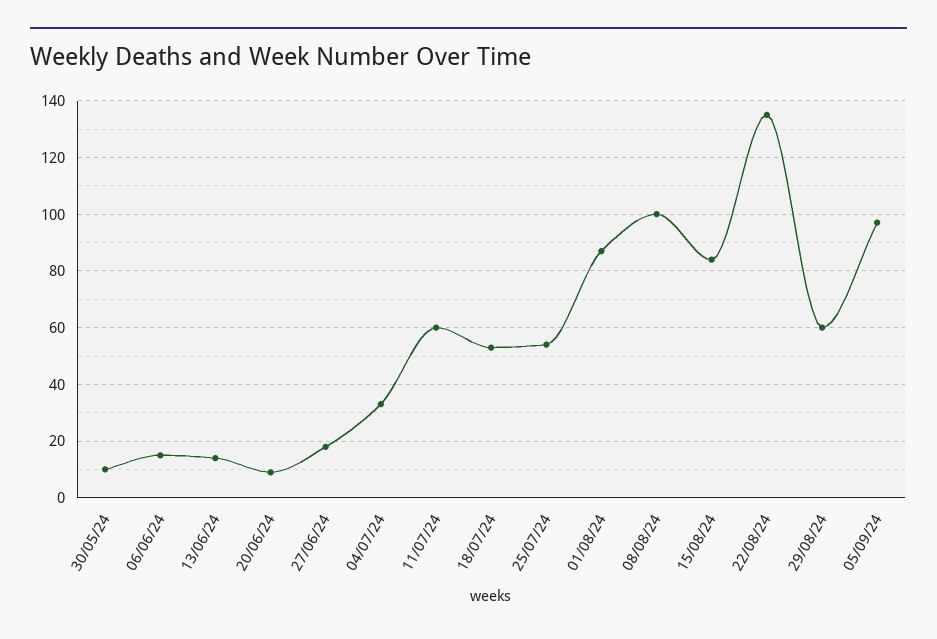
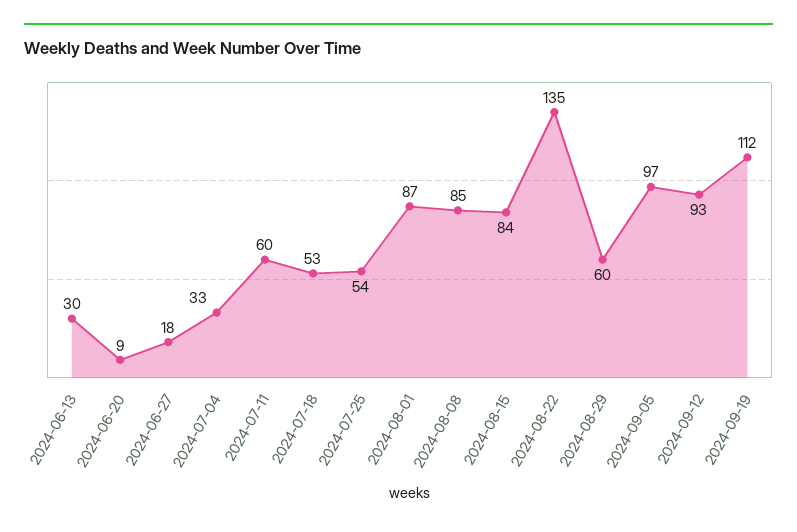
30/05/24: 10 -> none
06/06/24: 15 -> none
13/06/24: 15 -> 30
08/08/24: 100 -> 85
2024-09-12: none -> 93
2024-09-19: none -> 112

